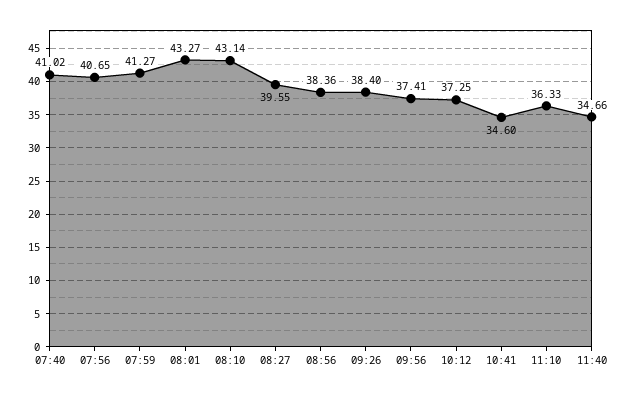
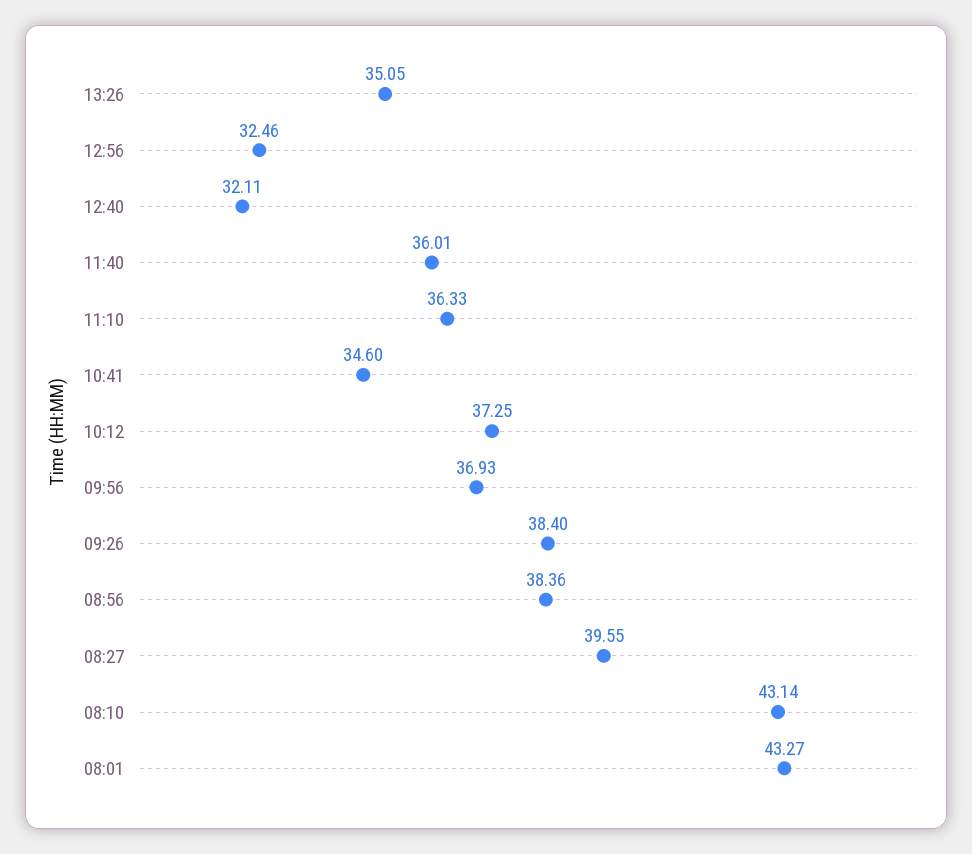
07:40: 41.02 -> none
07:56: 40.65 -> none
07:59: 41.27 -> none
09:56: 37.41 -> 36.93
11:40: 34.66 -> 36.01
13:26: none -> 35.05
12:56: none -> 32.46
12:40: none -> 32.11

